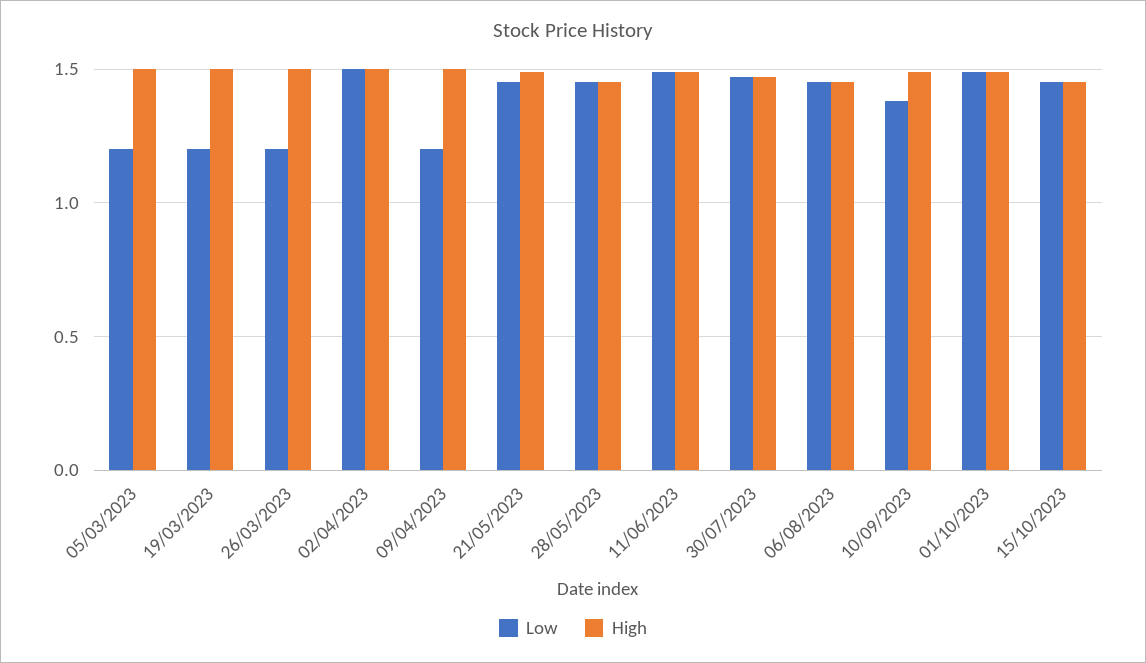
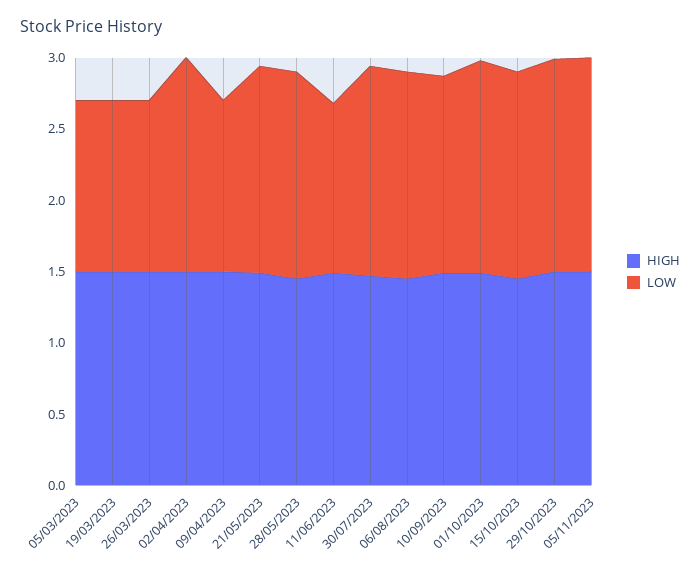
Low, 11/06/2023: 1.5 -> 1.2
High, 29/10/2023: none -> 1.5
Low, 29/10/2023: none -> 1.5
High, 05/11/2023: none -> 1.5
Low, 05/11/2023: none -> 1.5

